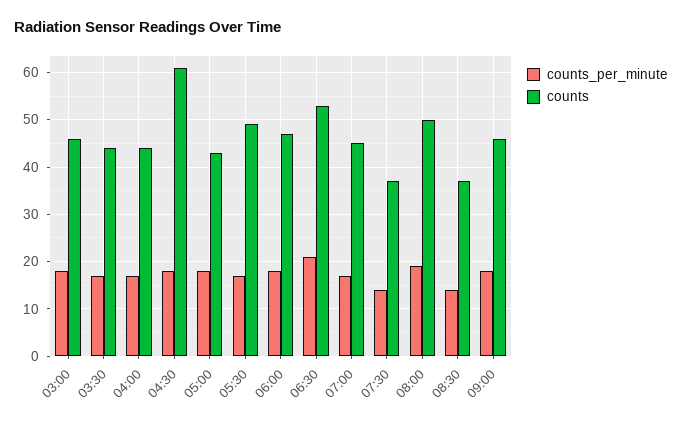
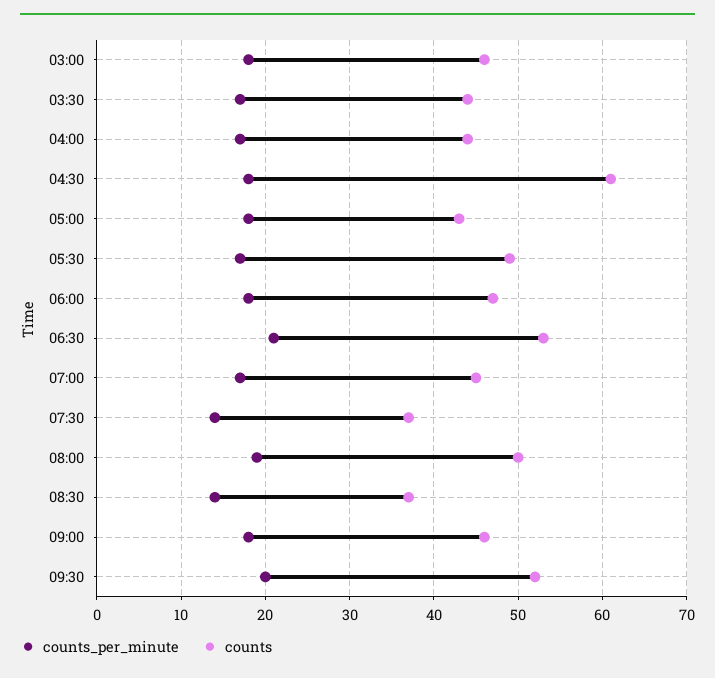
counts_per_minute, 09:30: none -> 20
counts, 09:30: none -> 52

